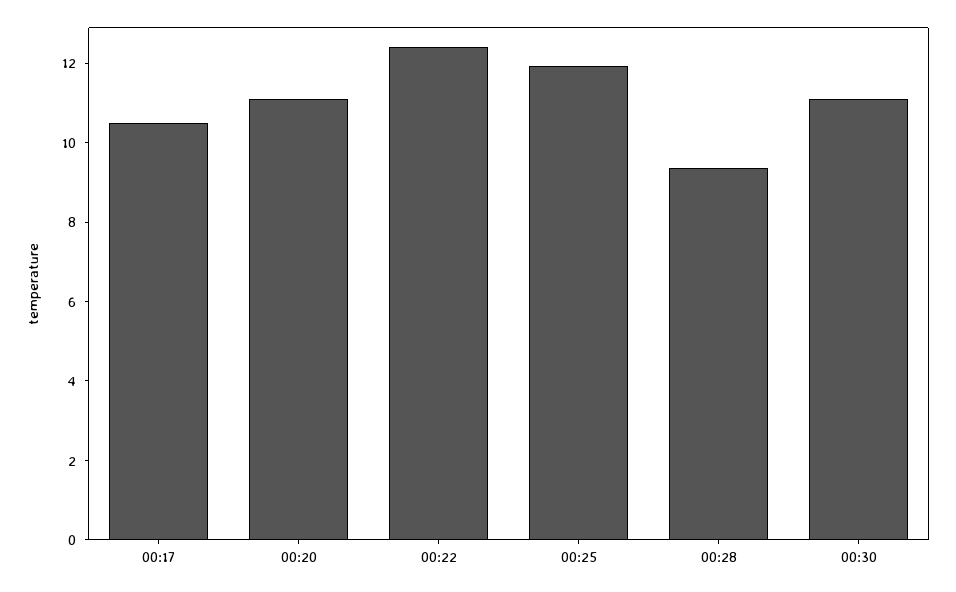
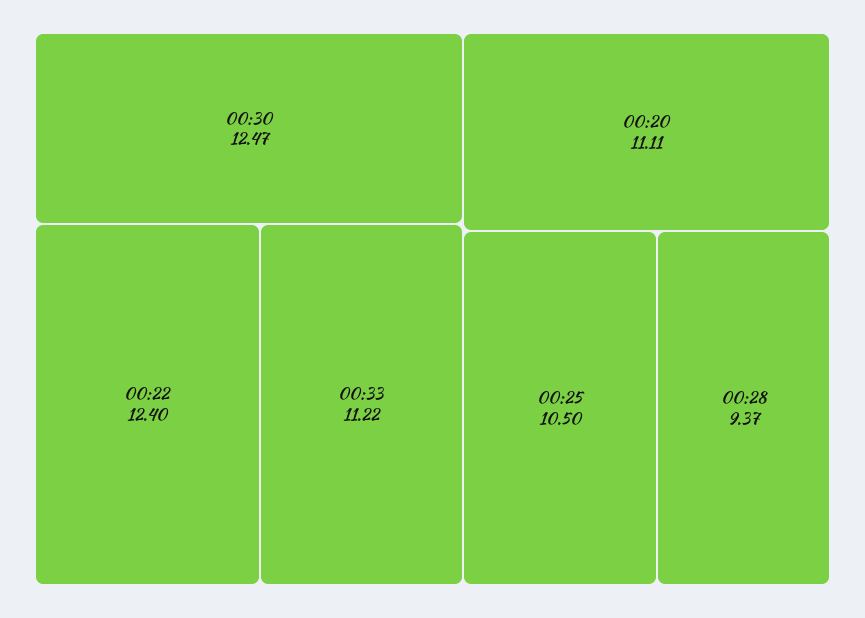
00:17: 10.5 -> none
00:25: 12 -> 10.5
00:30: 11 -> 12.47
00:33: none -> 11.22

